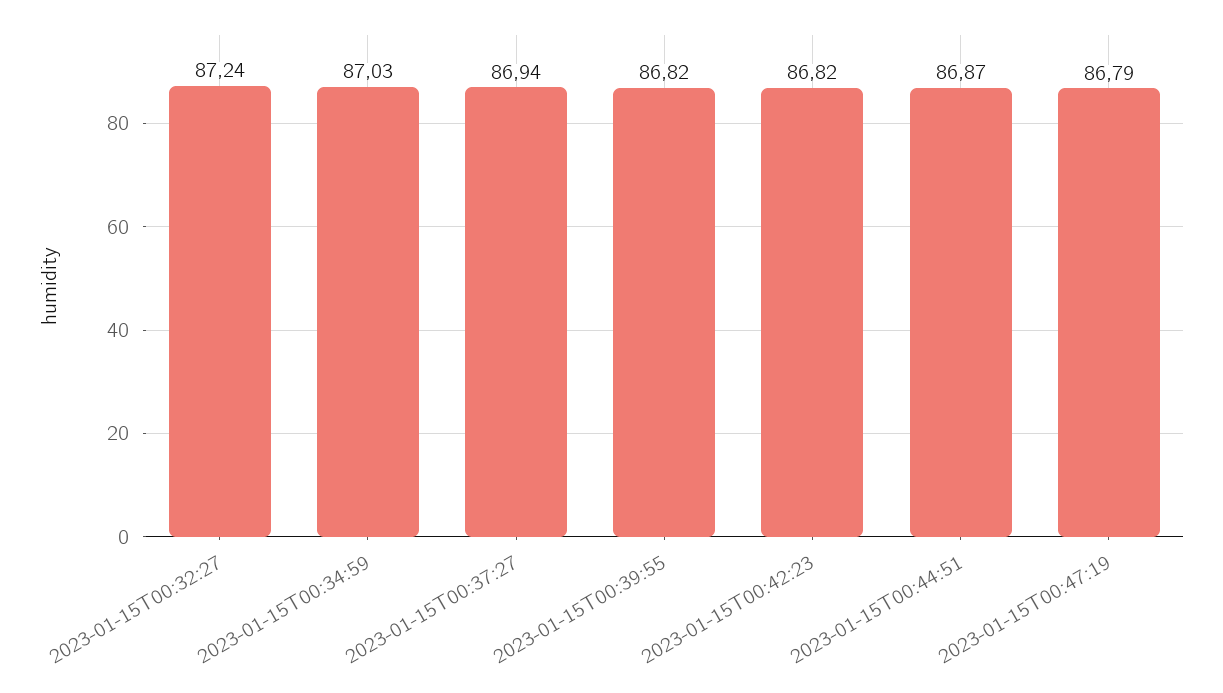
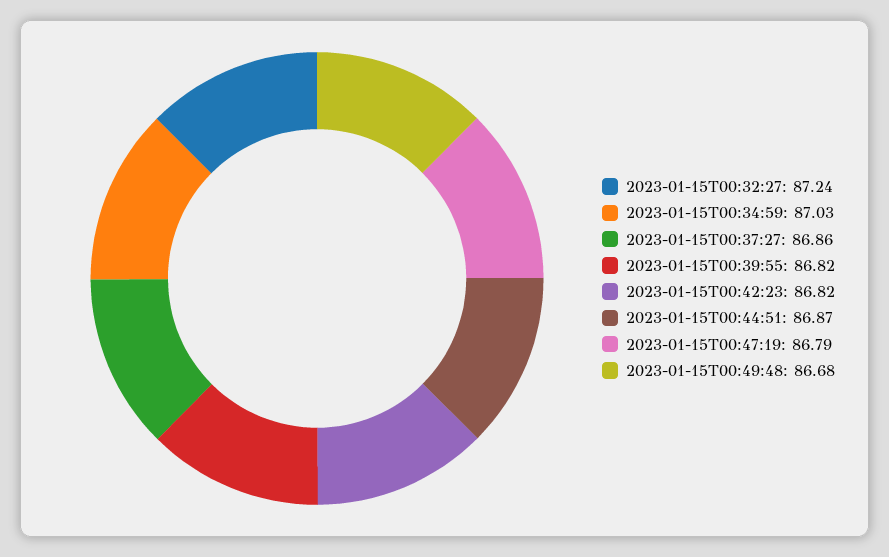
2023-01-15T00:37:27: 86.94 -> 86.86
2023-01-15T00:49:48: none -> 86.68

